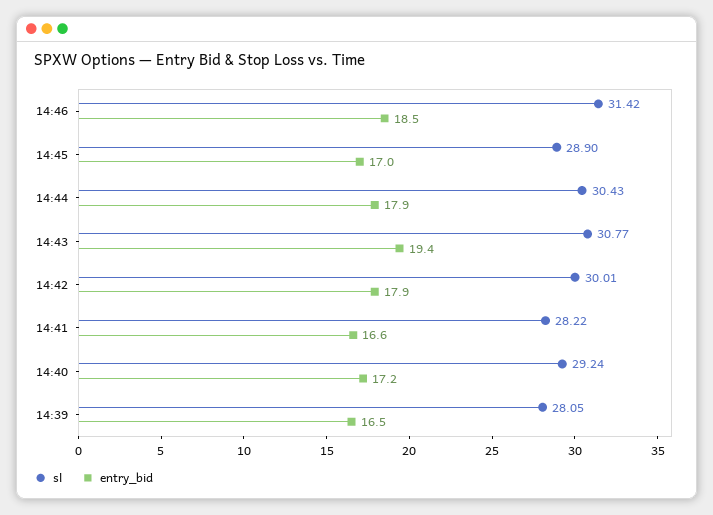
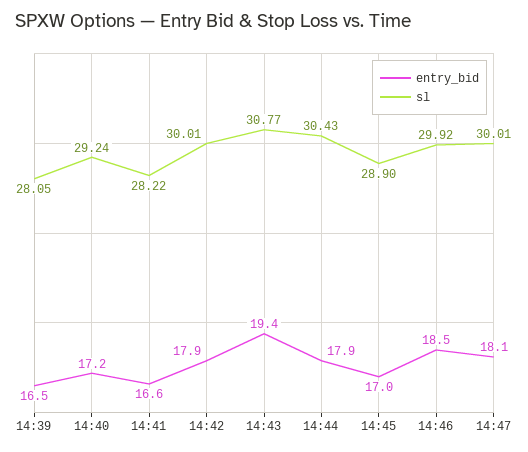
sl, 14:46: 31.42 -> 29.92
entry_bid, 14:47: none -> 18.1
sl, 14:47: none -> 30.01

